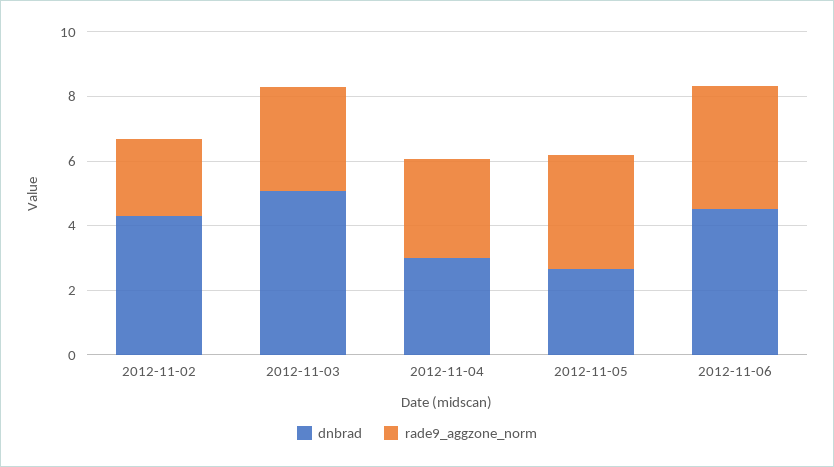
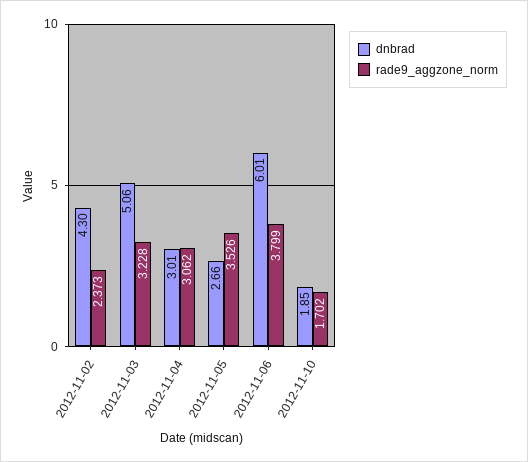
dnbrad, 2012-11-06: 4.5 -> 6.01
dnbrad, 2012-11-10: none -> 1.85
rade9_aggzone_norm, 2012-11-10: none -> 1.702

